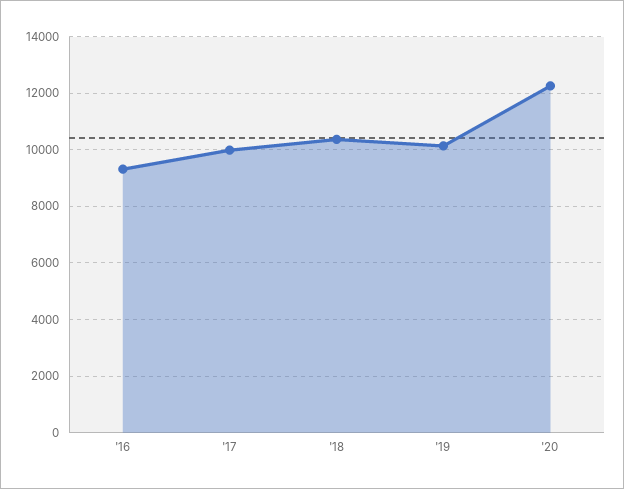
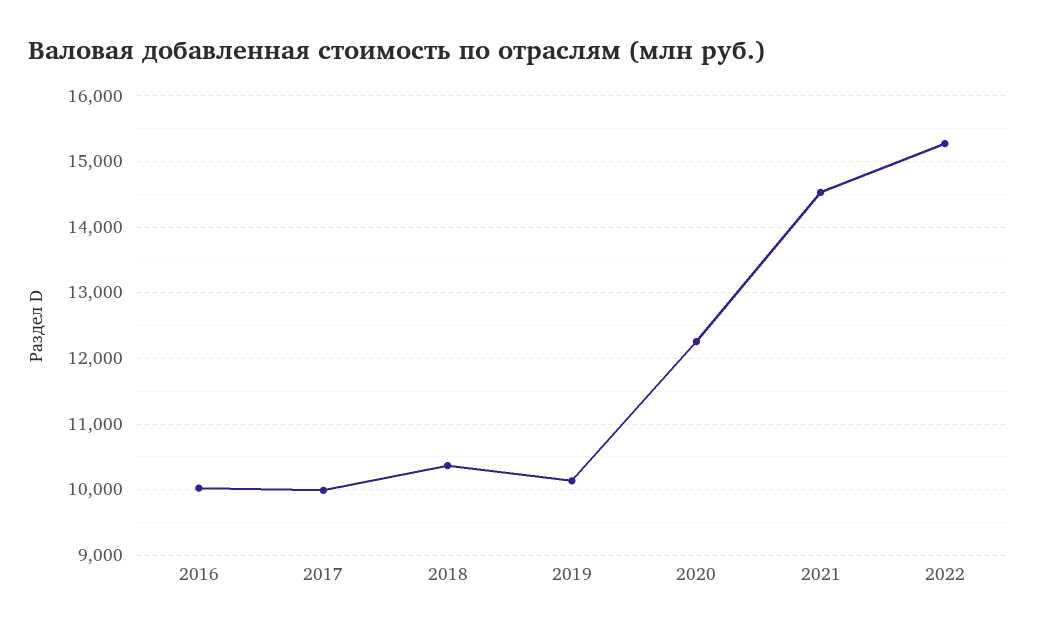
'16: 9250 -> 10000
2021: none -> 14500
2022: none -> 15300

